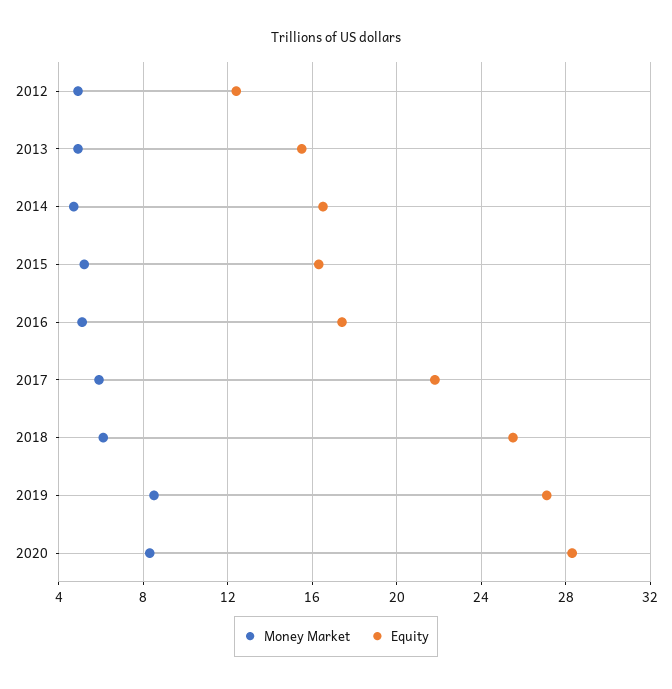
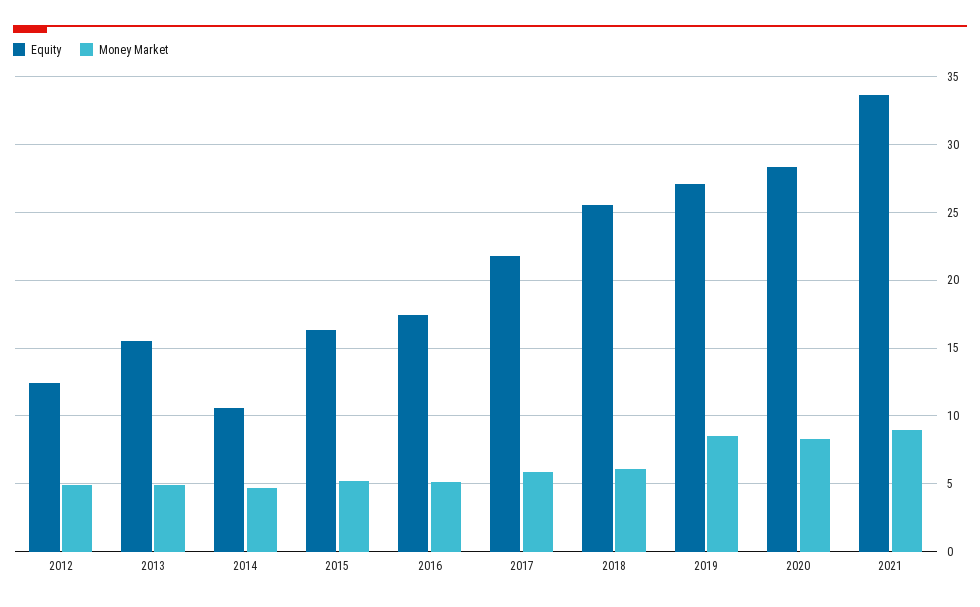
Equity, 2014: 16.5 -> 10.5
Equity, 2021: none -> 33.5
Money Market, 2021: none -> 9

